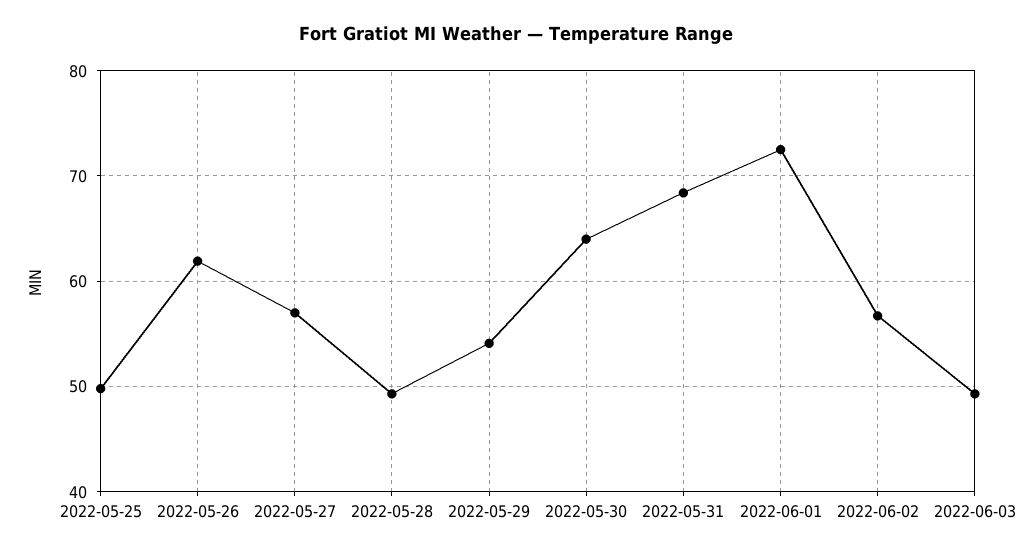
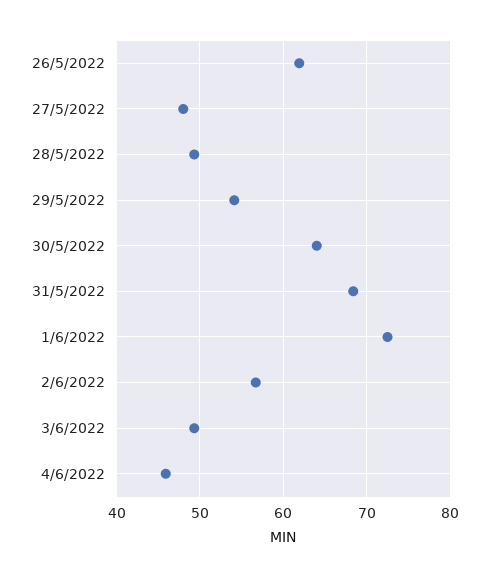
2022-05-25: 50 -> none
2022-05-27: 57 -> 48
4/6/2022: none -> 46

